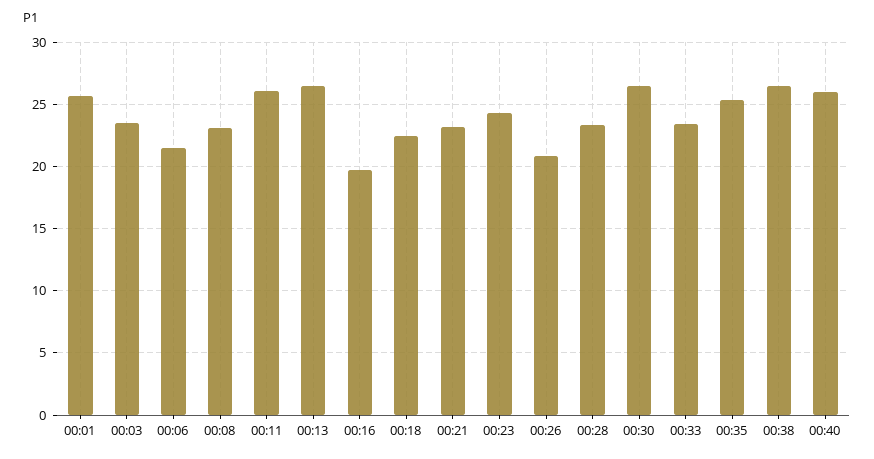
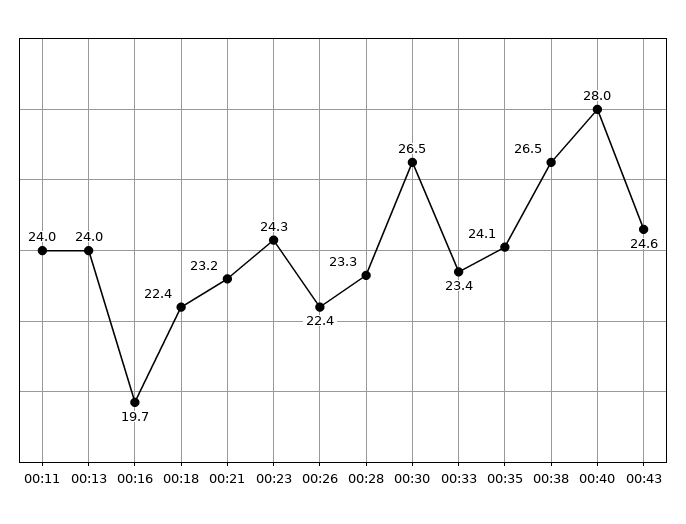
00:01: 25.5 -> none
00:03: 23.5 -> none
00:06: 21.5 -> none
00:08: 23 -> none
00:11: 26 -> 24
00:13: 26.5 -> 24
00:26: 21 -> 22.4
00:35: 25.5 -> 24.1
00:40: 26 -> 28
00:43: none -> 24.6

